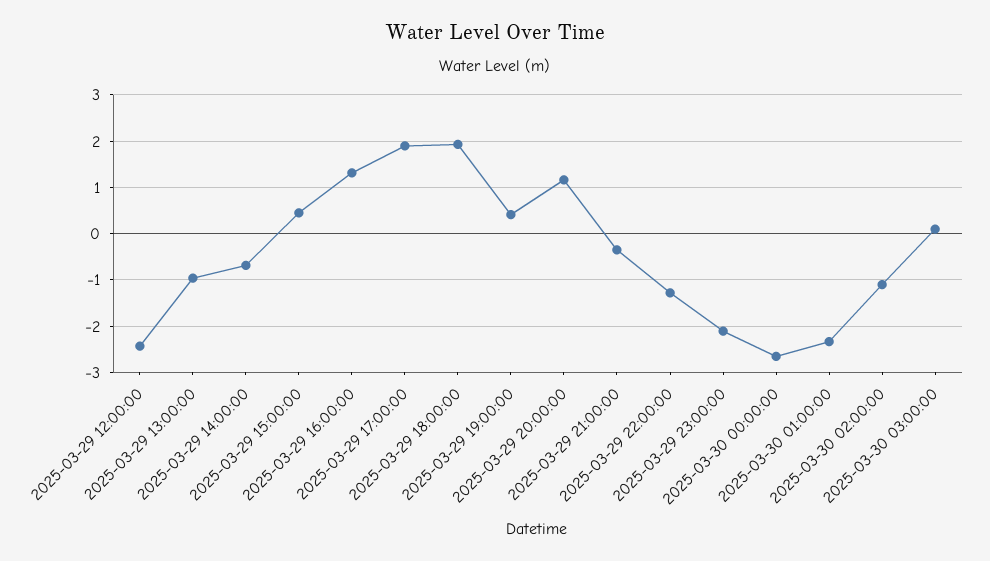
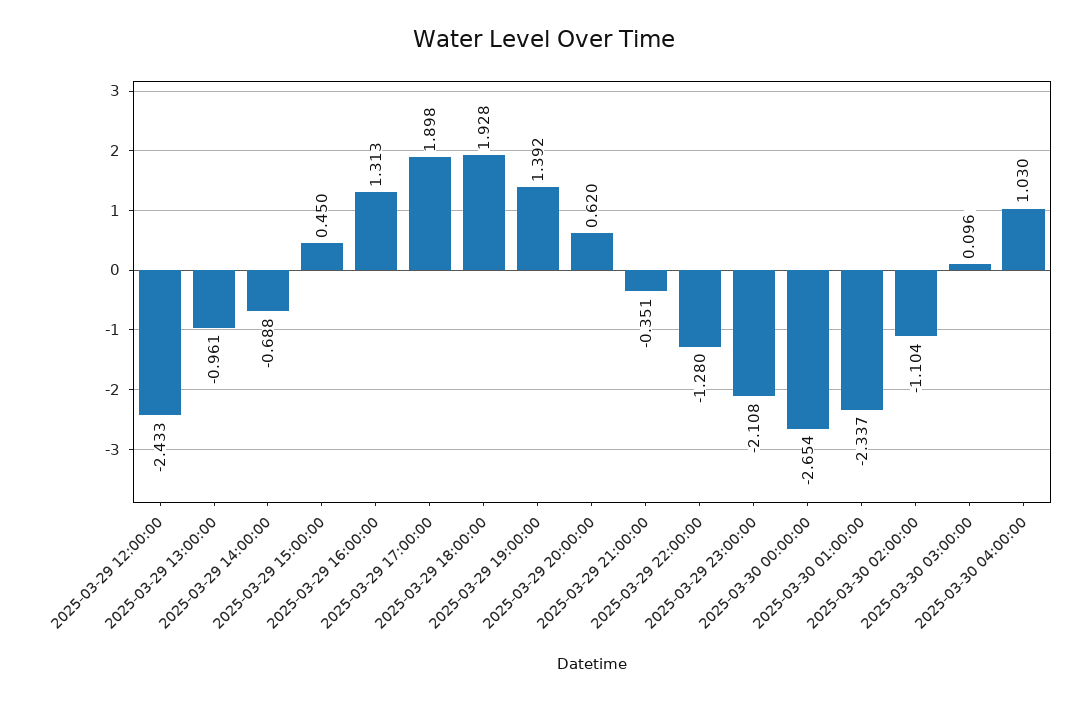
2025-03-29 19:00:00: 0.4 -> 1.392
2025-03-29 20:00:00: 1.2 -> 0.62
2025-03-30 04:00:00: none -> 1.03

